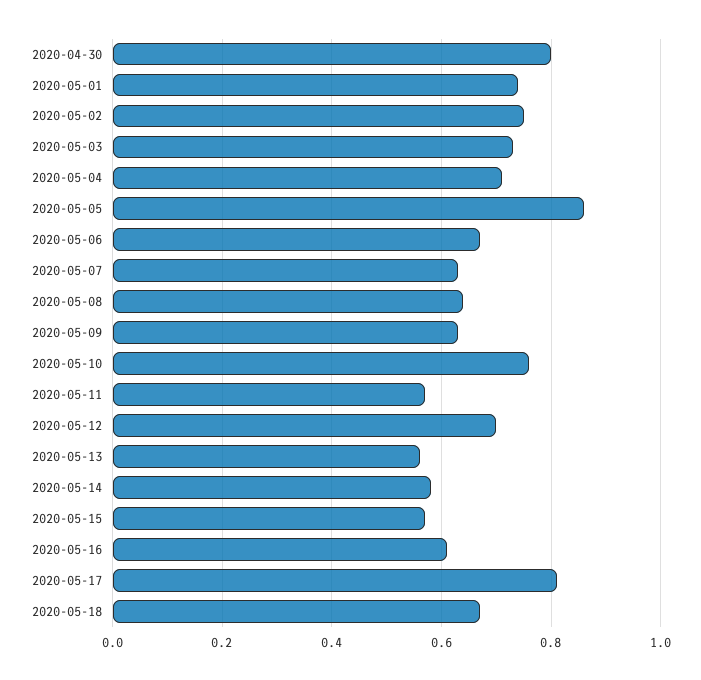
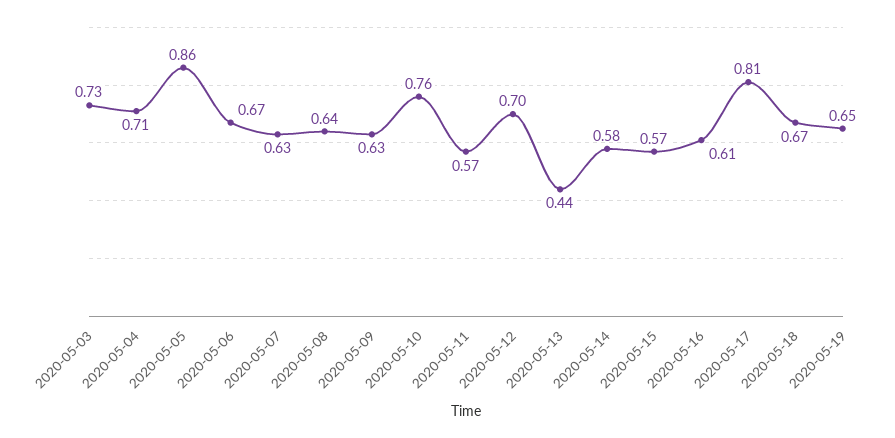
2020-04-30: 0.8 -> none
2020-05-01: 0.75 -> none
2020-05-02: 0.75 -> none
2020-05-13: 0.55 -> 0.44
2020-05-19: none -> 0.65

